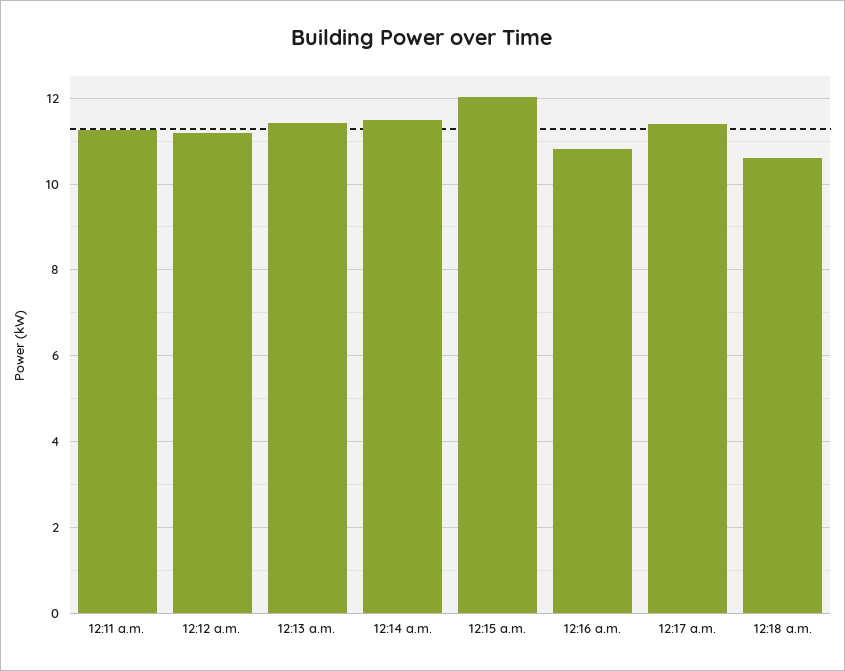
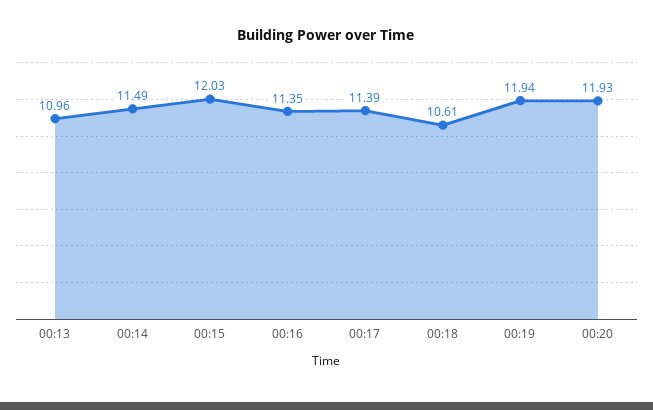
12:11 a.m.: 11.2 -> none
12:12 a.m.: 11.2 -> none
12:13 a.m.: 11.4 -> 10.96
12:16 a.m.: 10.8 -> 11.35
00:19: none -> 11.94
00:20: none -> 11.93

